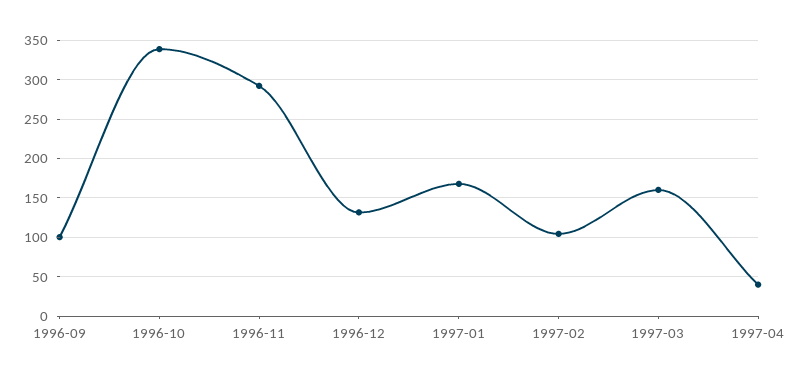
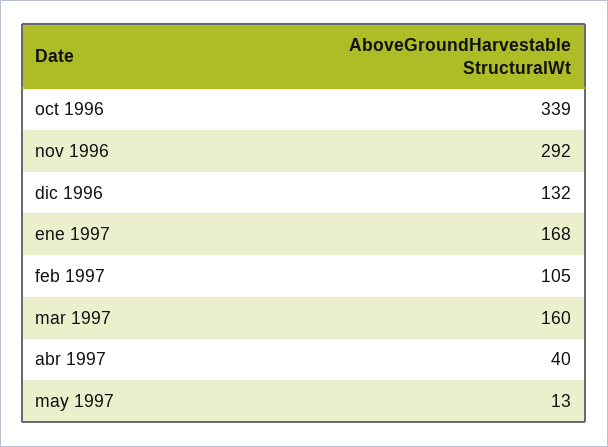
1996-09: 100 -> none
may 1997: none -> 13

